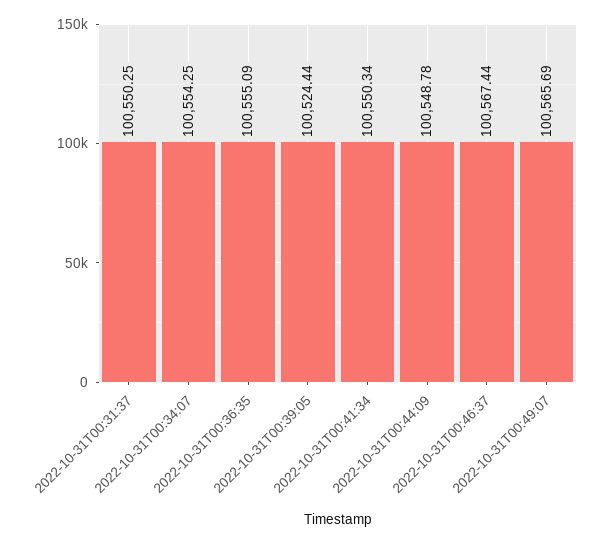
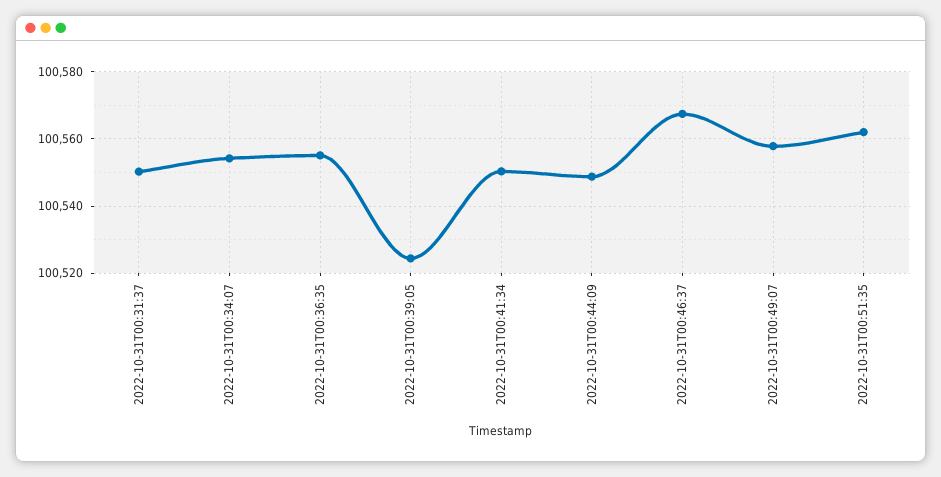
2022-10-31T00:49:07: 100565.69 -> 100558
2022-10-31T00:51:35: none -> 100562

